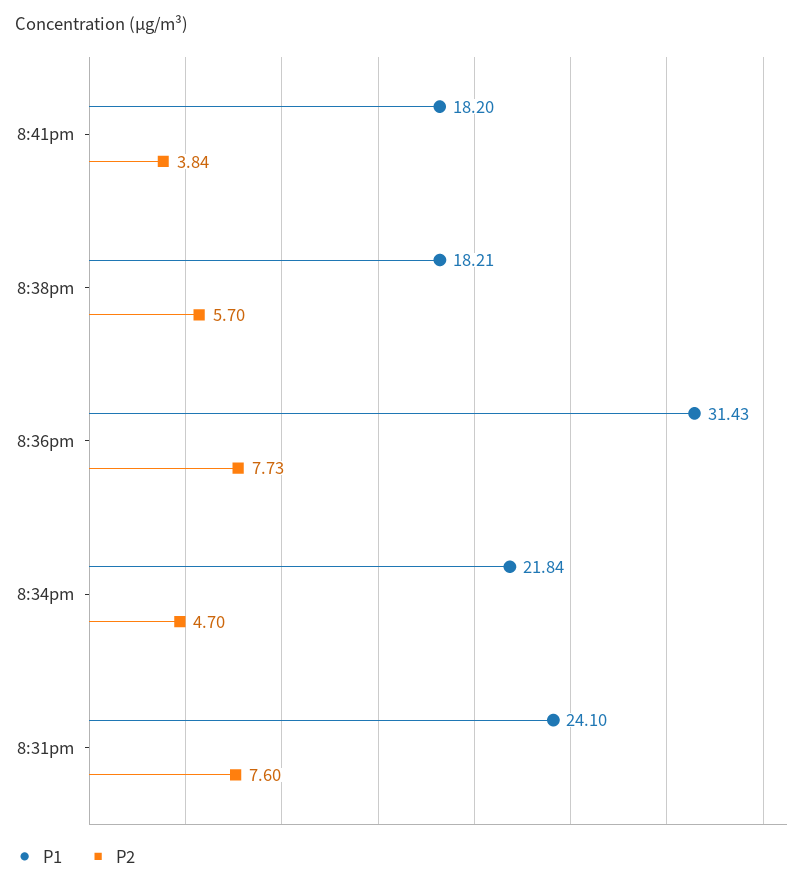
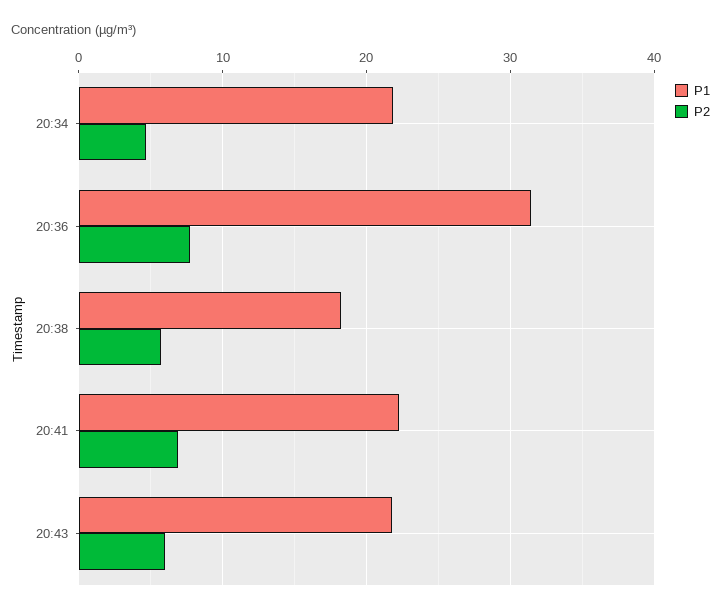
P1, 8:41pm: 18.2 -> 22
P2, 8:41pm: 3.84 -> 7
P1, 8:31pm: 24.1 -> none
P2, 8:31pm: 7.6 -> none
P1, 20:43: none -> 22
P2, 20:43: none -> 6

